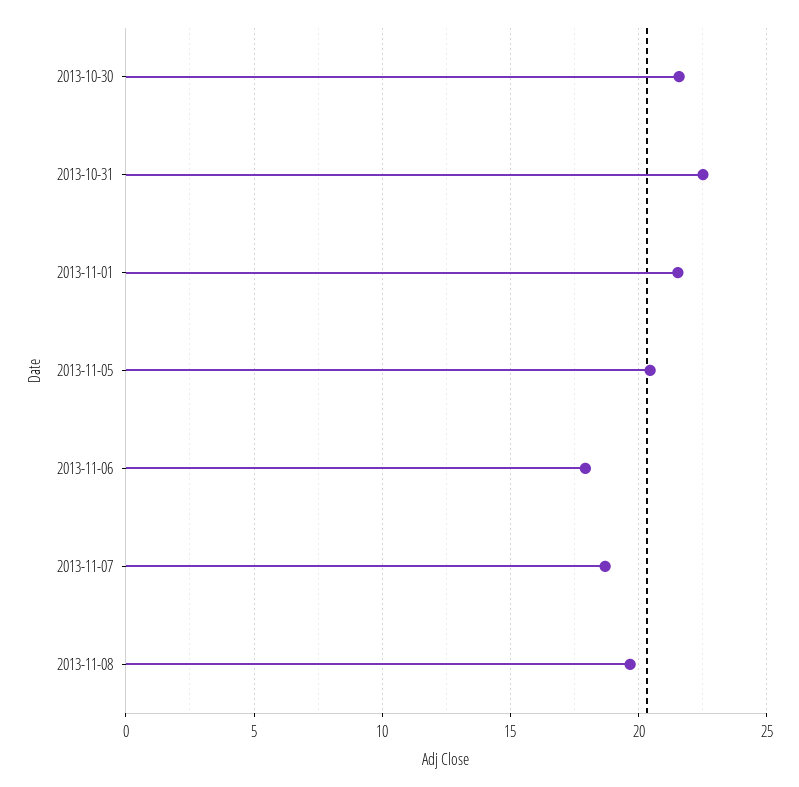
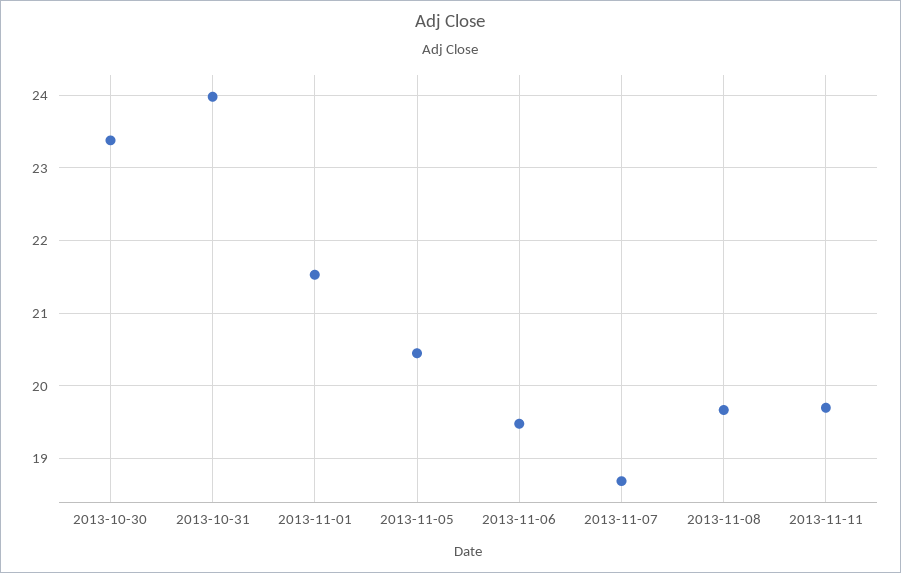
2013-10-30: 21.5 -> 23.4
2013-10-31: 22.5 -> 24
2013-11-06: 18 -> 19.5
2013-11-11: none -> 19.7

